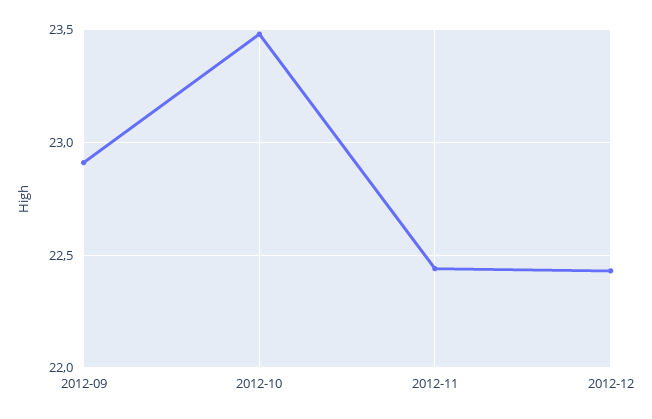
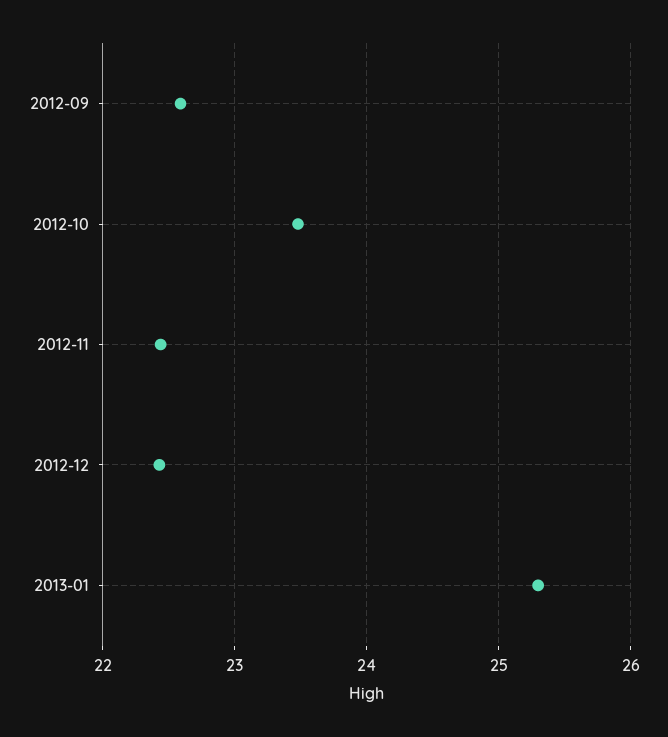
2012-09: 22.9 -> 22.6
2013-01: none -> 25.3

